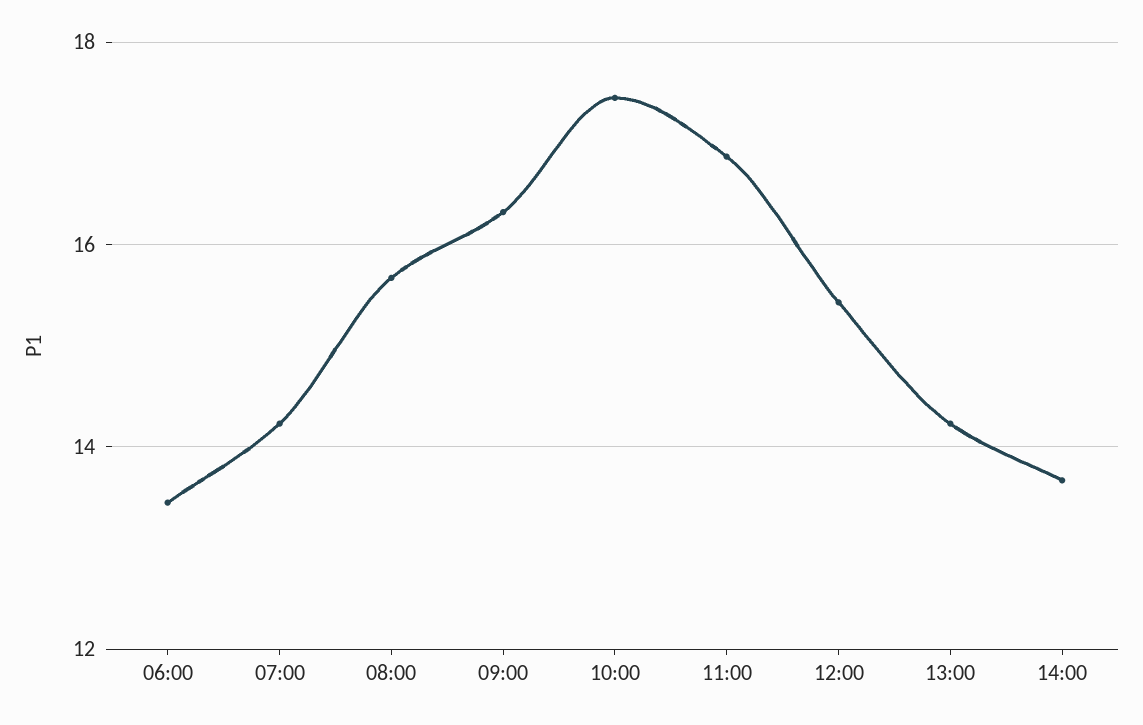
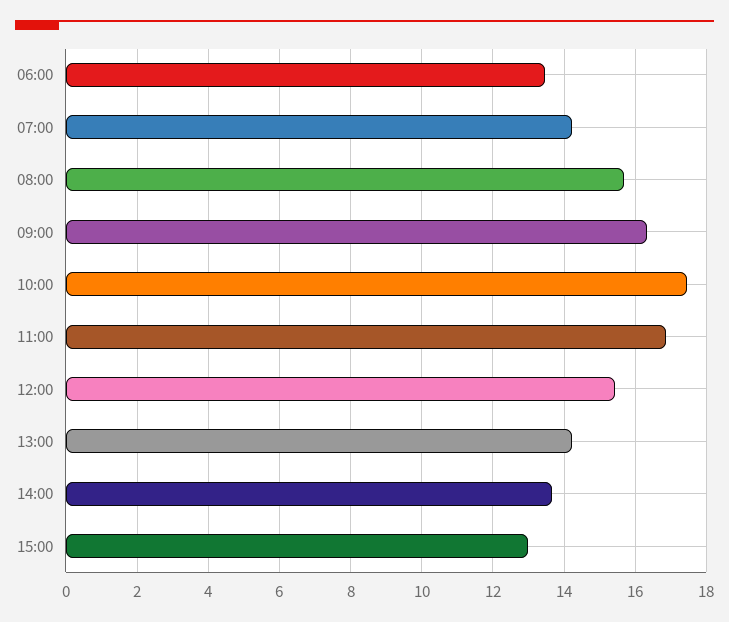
15:00: none -> 13

